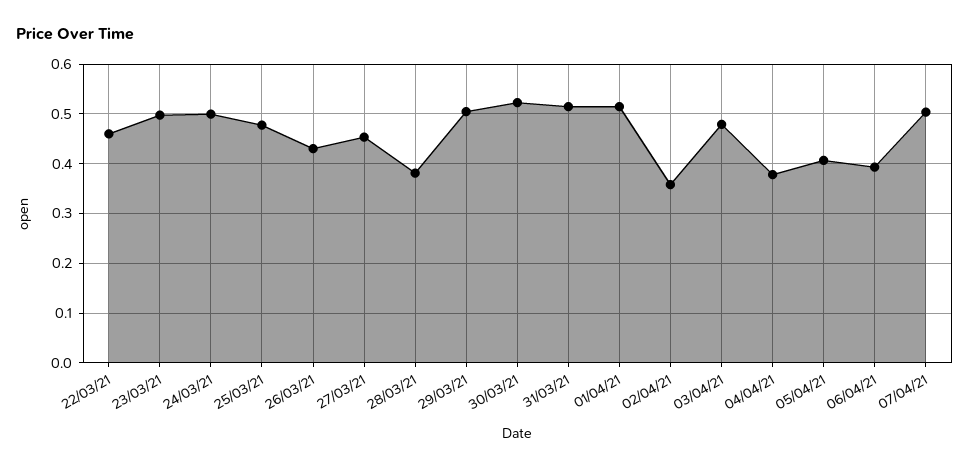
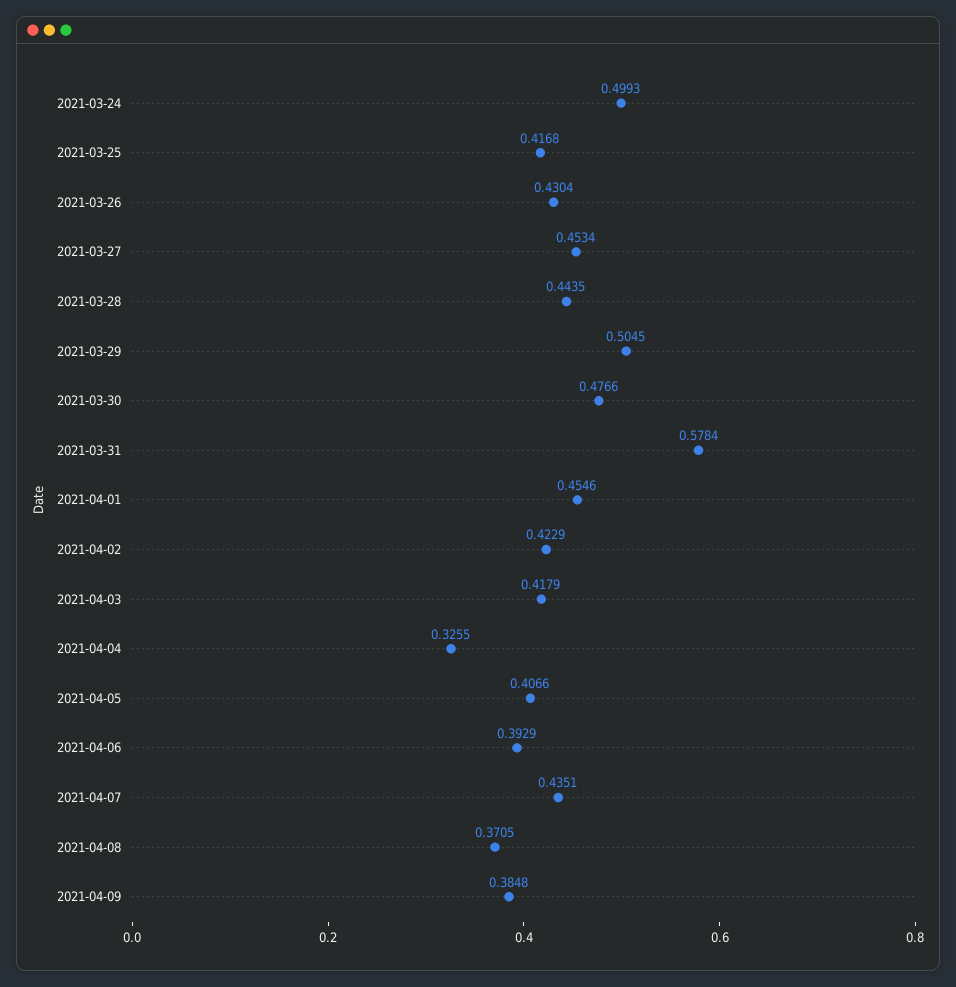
22/03/21: 0.46 -> none
23/03/21: 0.5 -> none
25/03/21: 0.48 -> 0.4168
28/03/21: 0.38 -> 0.4435
30/03/21: 0.52 -> 0.4766
31/03/21: 0.52 -> 0.5784
01/04/21: 0.52 -> 0.4546
02/04/21: 0.36 -> 0.4229
03/04/21: 0.48 -> 0.4179
04/04/21: 0.38 -> 0.3255
07/04/21: 0.5 -> 0.4351
2021-04-08: none -> 0.3705
2021-04-09: none -> 0.3848

